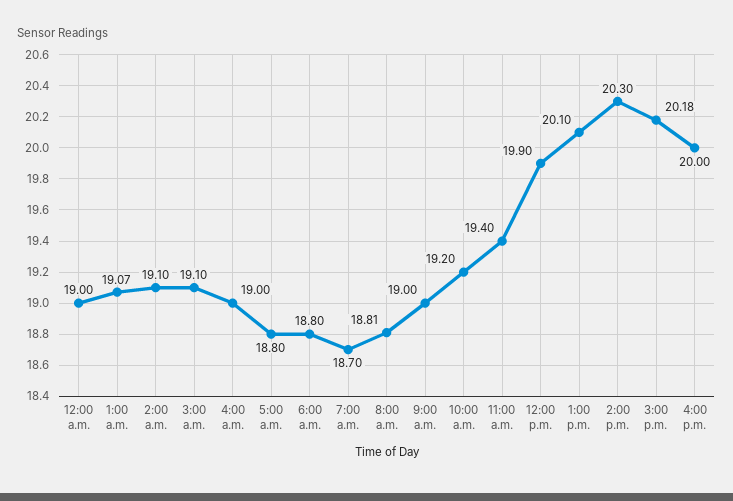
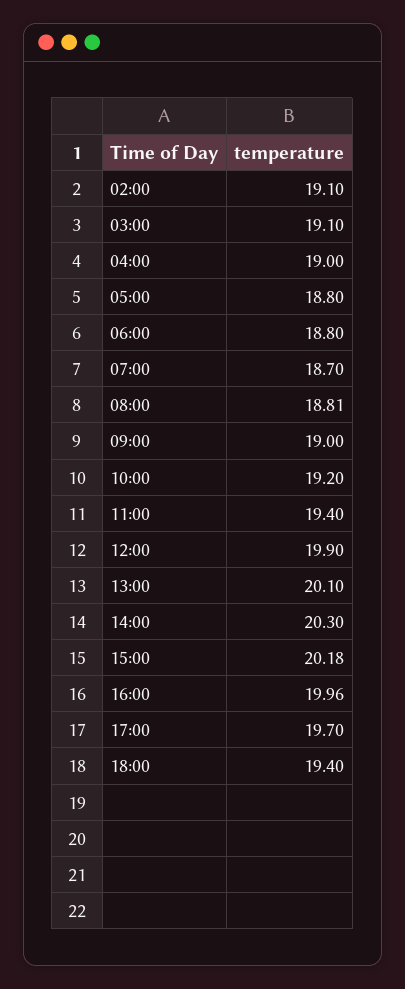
12:00 a.m.: 19 -> none
1:00 a.m.: 19.07 -> none
4:00 p.m.: 20 -> 19.96
17:00: none -> 19.7
18:00: none -> 19.4

